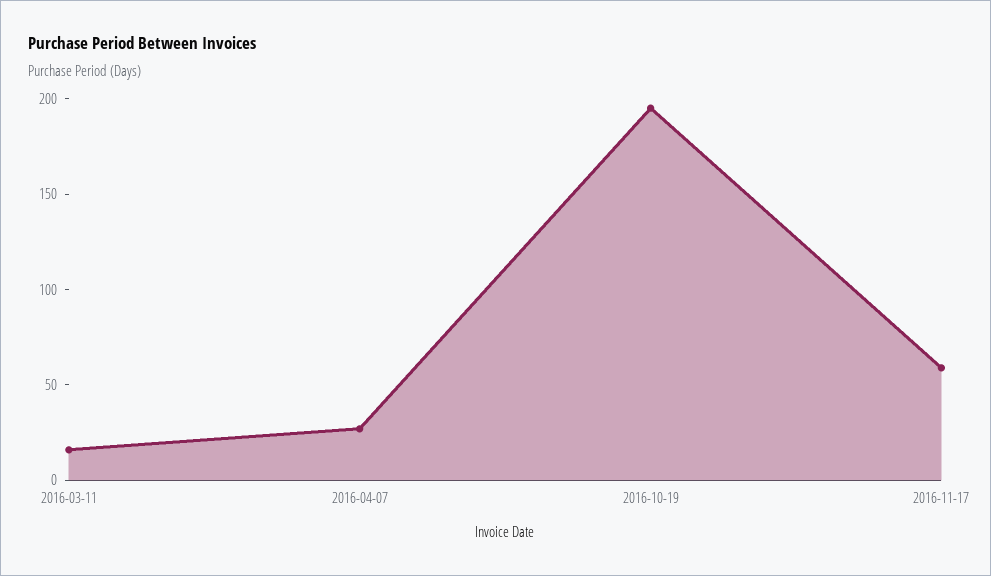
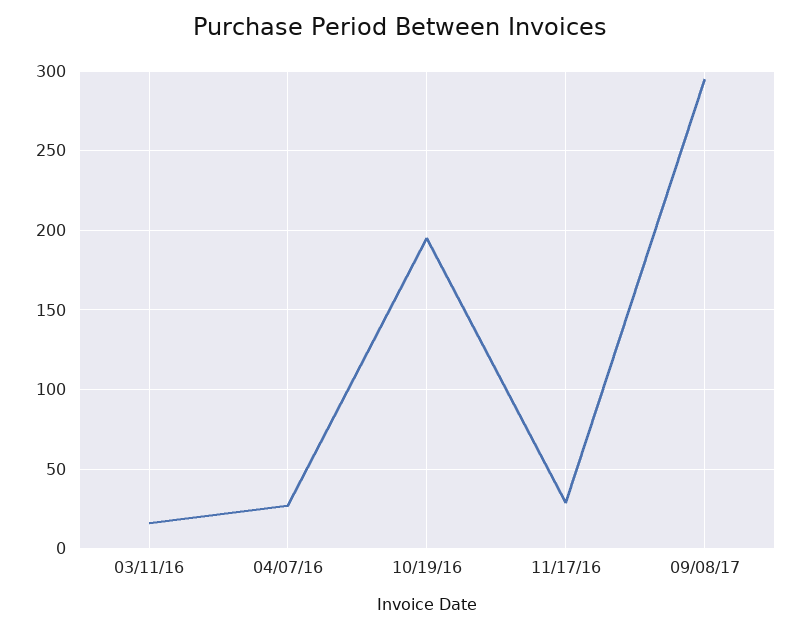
2016-11-17: 60 -> 30
09/08/17: none -> 295

